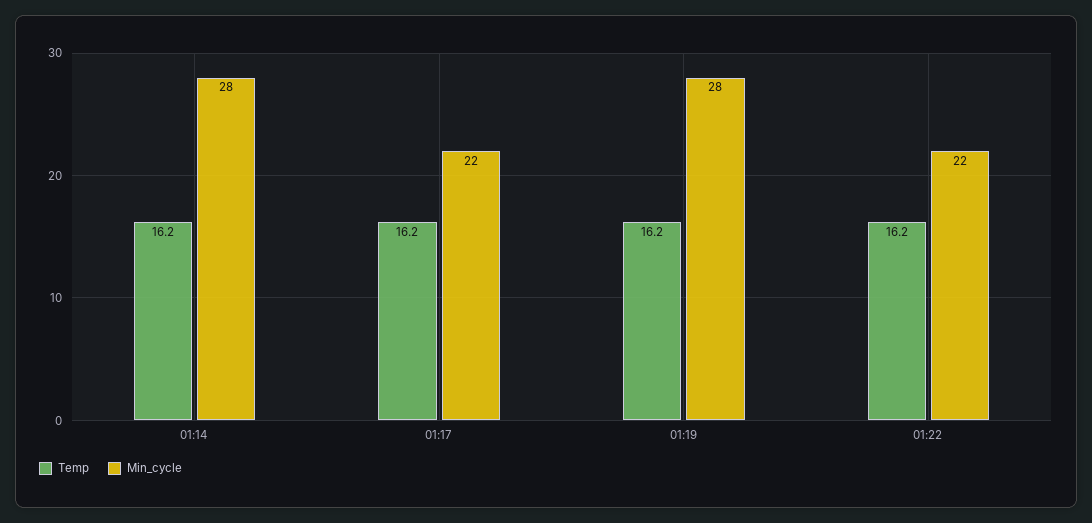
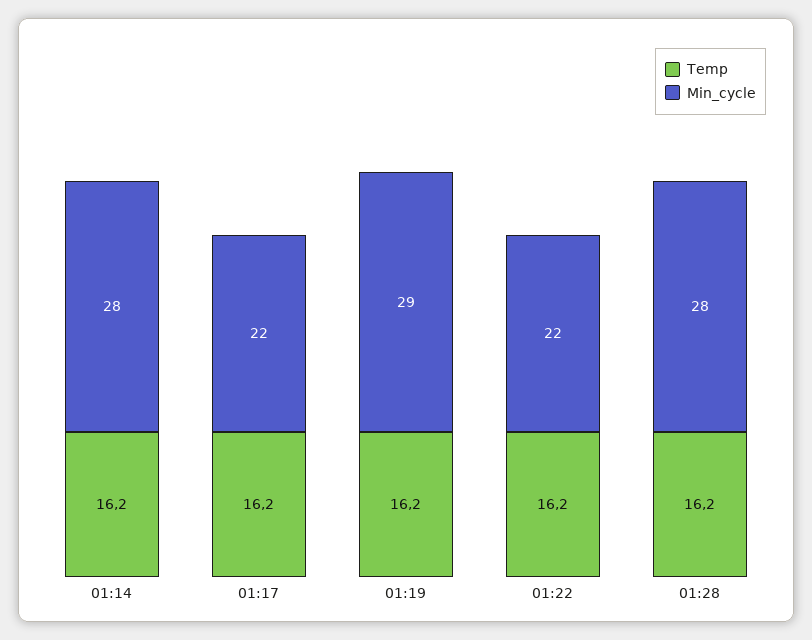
Min_cycle, 01:19: 28 -> 29
Temp, 01:28: none -> 16.2
Min_cycle, 01:28: none -> 28

